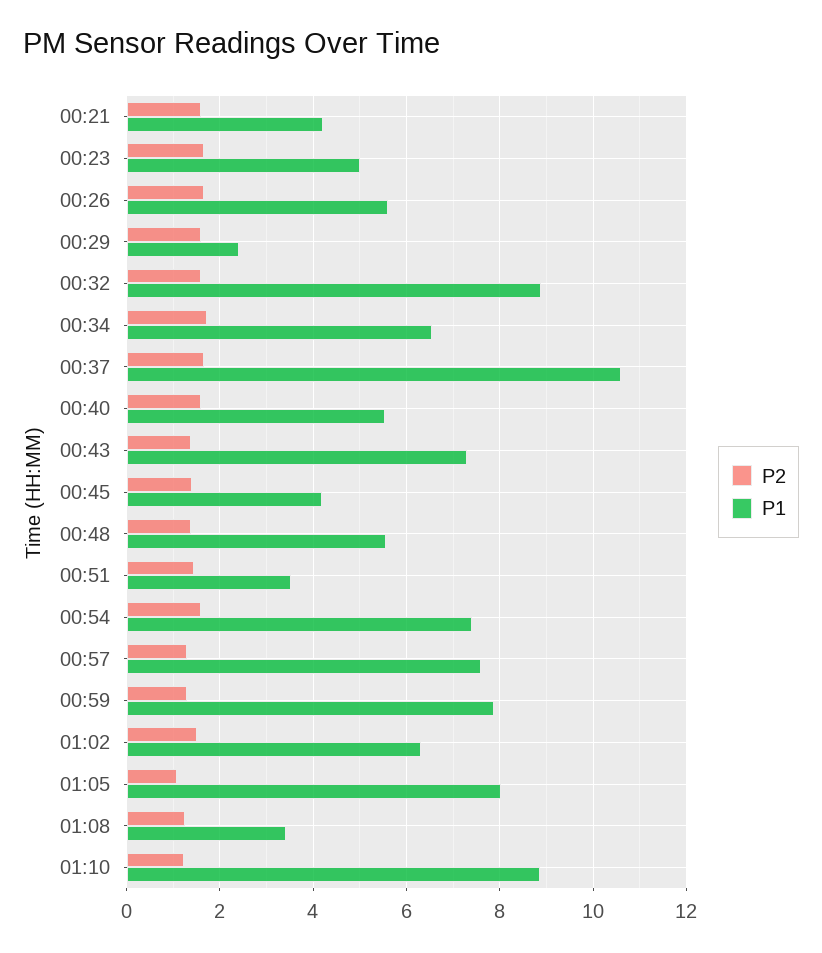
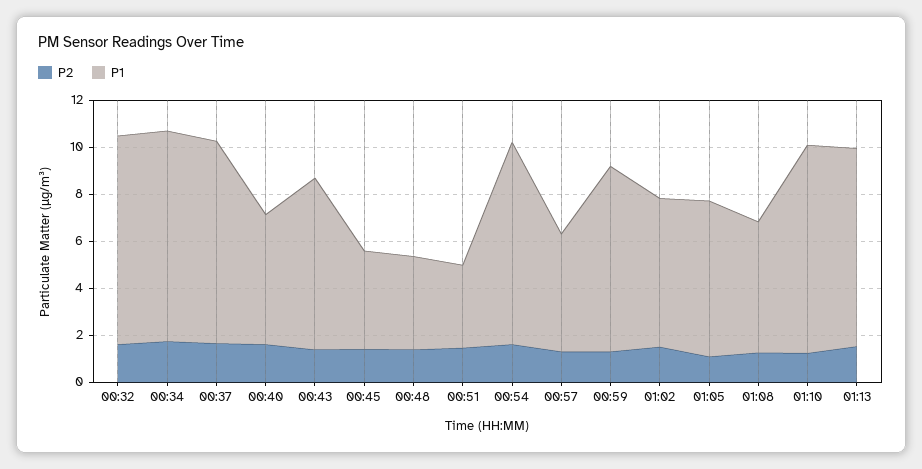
P2, 00:21: 1.6 -> none
P1, 00:21: 4.2 -> none
P2, 00:23: 1.6 -> none
P1, 00:23: 5 -> none
P2, 00:26: 1.6 -> none
P1, 00:26: 5.6 -> none
P2, 00:29: 1.6 -> none
P1, 00:29: 2.4 -> none
P1, 00:34: 6.6 -> 9
P1, 00:37: 10.6 -> 8.5
P1, 00:48: 5.6 -> 4
P1, 00:54: 7.4 -> 8.5
P1, 00:57: 7.6 -> 5
P1, 01:05: 8 -> 6.5
P1, 01:08: 3.4 -> 5.5
P2, 01:13: none -> 1.5
P1, 01:13: none -> 8.5

